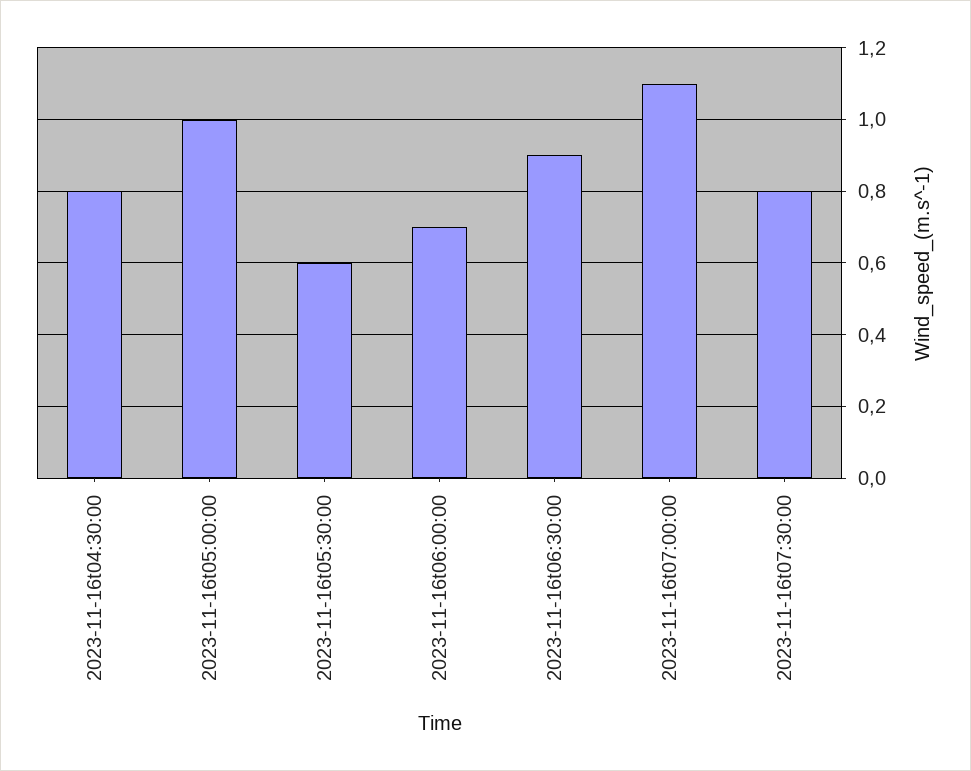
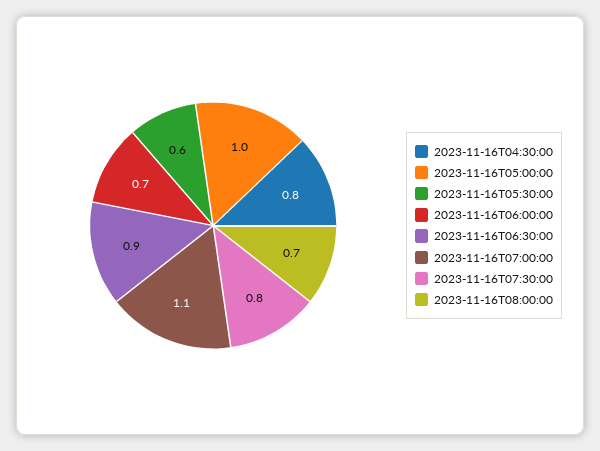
2023-11-16T08:00:00: none -> 0.7

